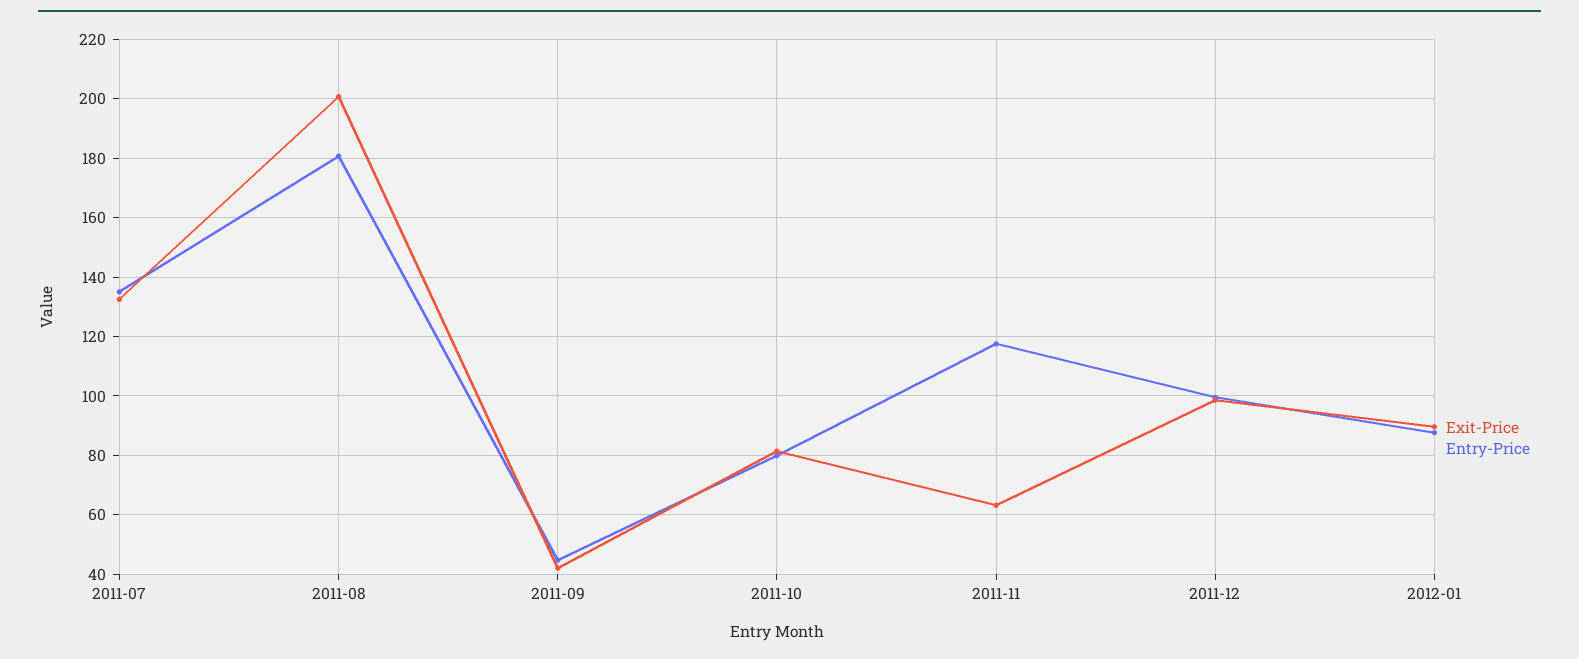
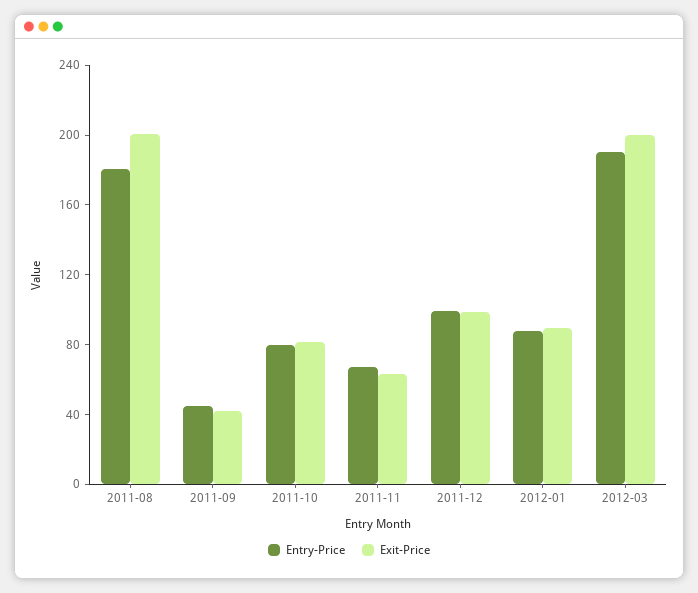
Exit-Price, 2011-07: 132.5 -> none
Entry-Price, 2011-07: 135 -> none
Entry-Price, 2011-11: 117.5 -> 70
Entry-Price, 2012-03: none -> 190
Exit-Price, 2012-03: none -> 200

